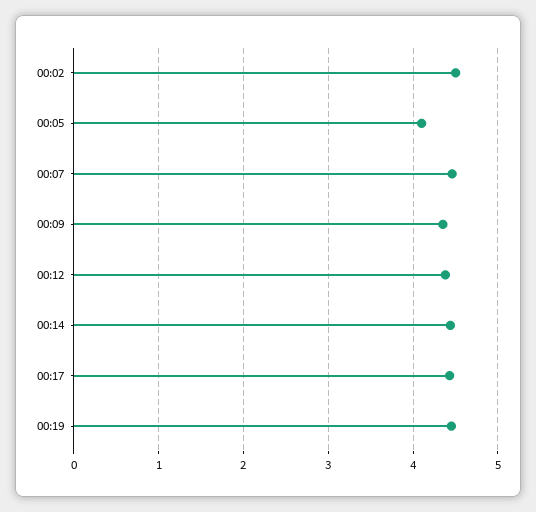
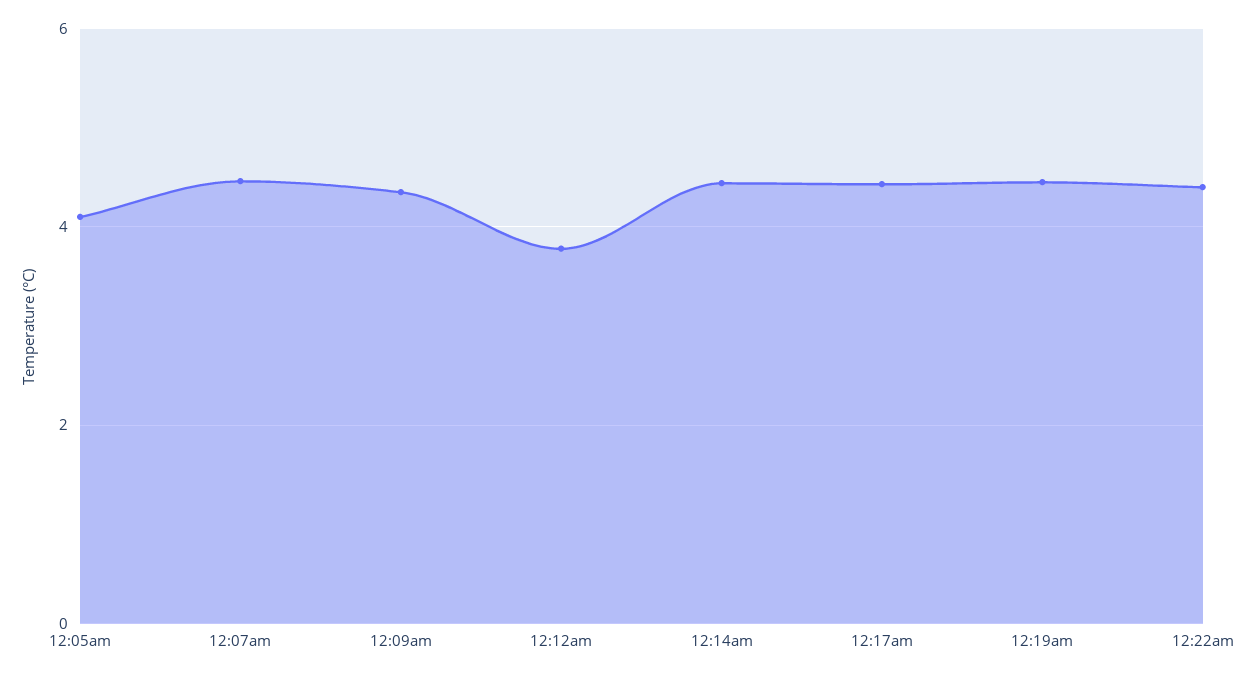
00:02: 4.5 -> none
00:12: 4.4 -> 3.8
12:22am: none -> 4.4

